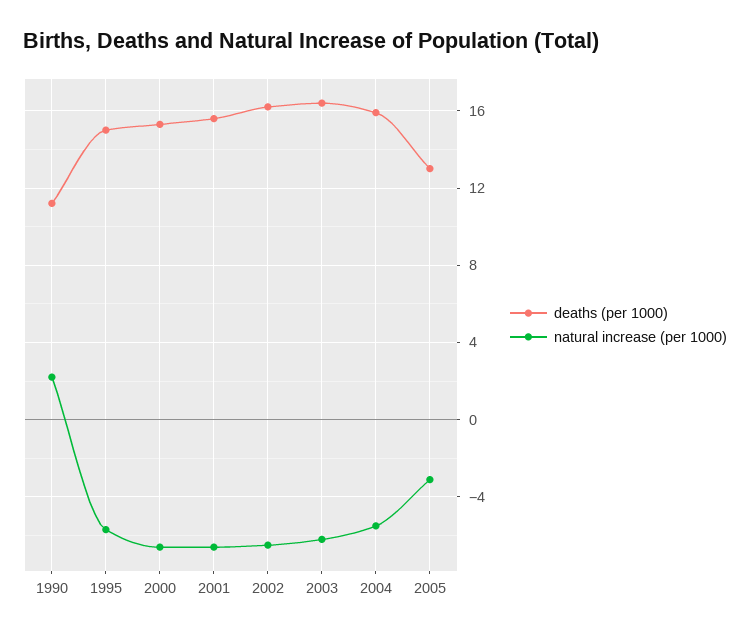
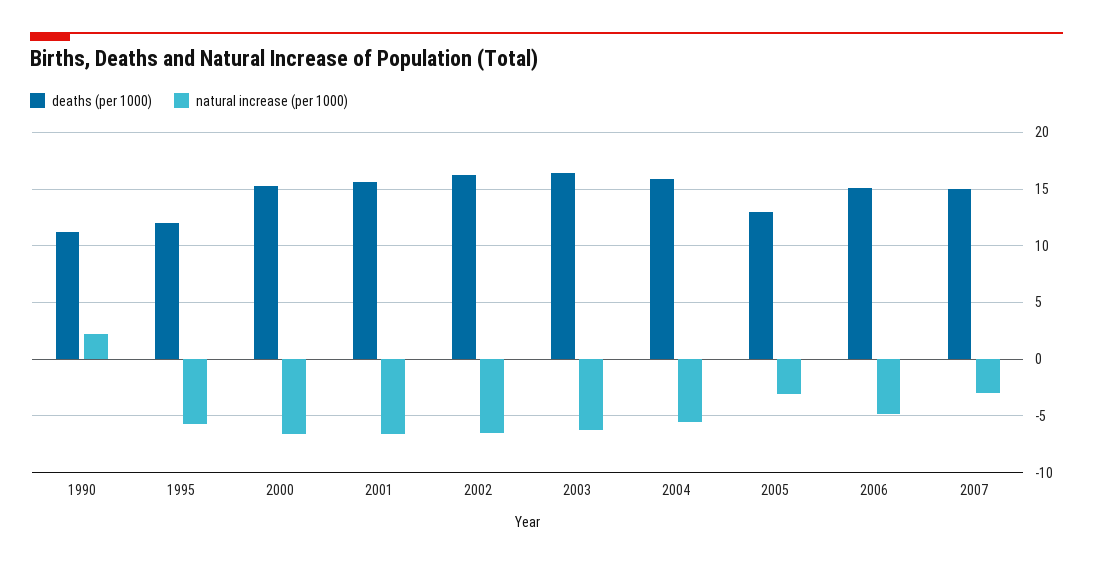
deaths (per 1000), 1995: 15 -> 12
deaths (per 1000), 2006: none -> 15
natural increase (per 1000), 2006: none -> -5
deaths (per 1000), 2007: none -> 15
natural increase (per 1000), 2007: none -> -3

